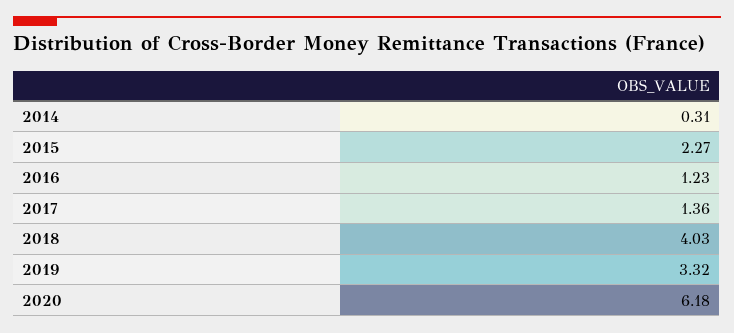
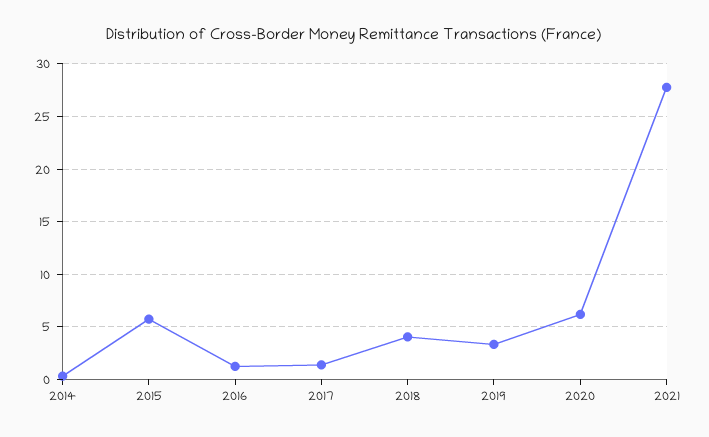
2015: 2.27 -> 6
2021: none -> 28

